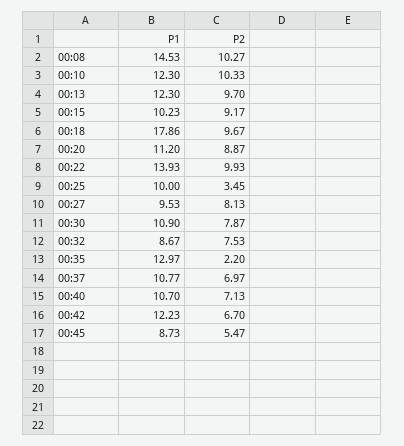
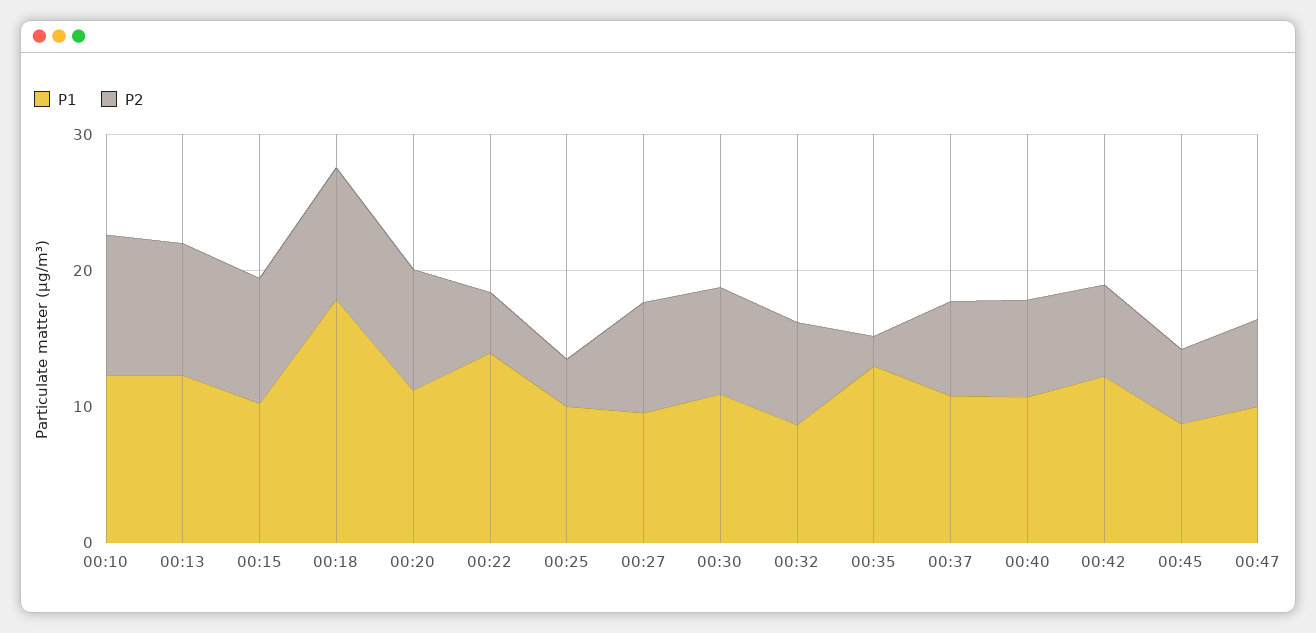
P1, 00:08: 14.53 -> none
P2, 00:08: 10.27 -> none
P2, 00:22: 9.93 -> 4
P1, 00:47: none -> 10
P2, 00:47: none -> 6

